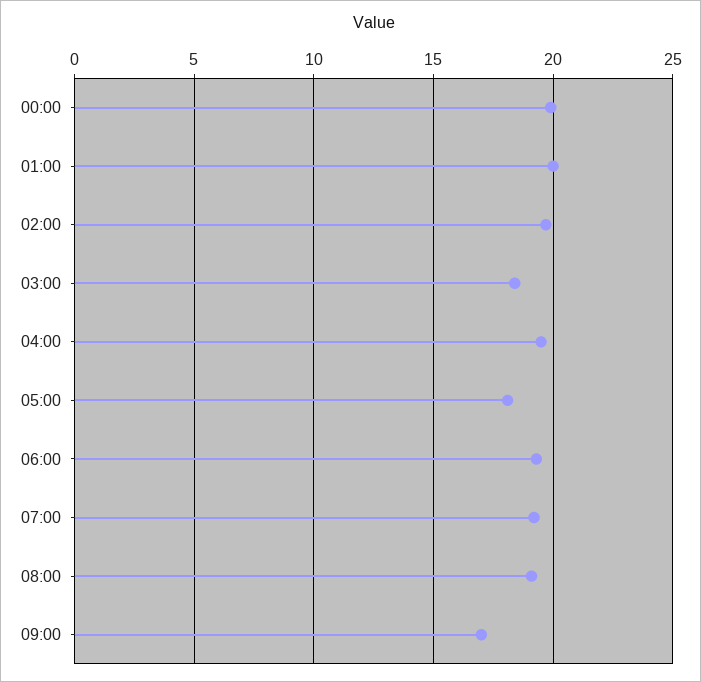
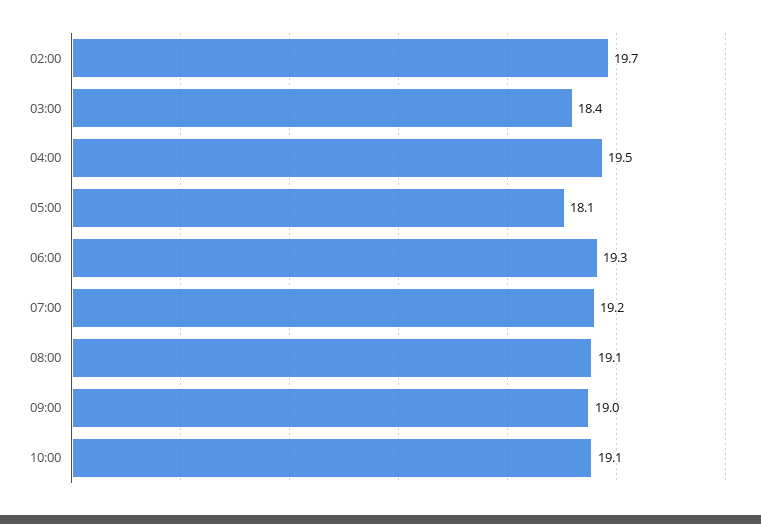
00:00: 20 -> none
01:00: 20 -> none
09:00: 17 -> 19
10:00: none -> 19.1

